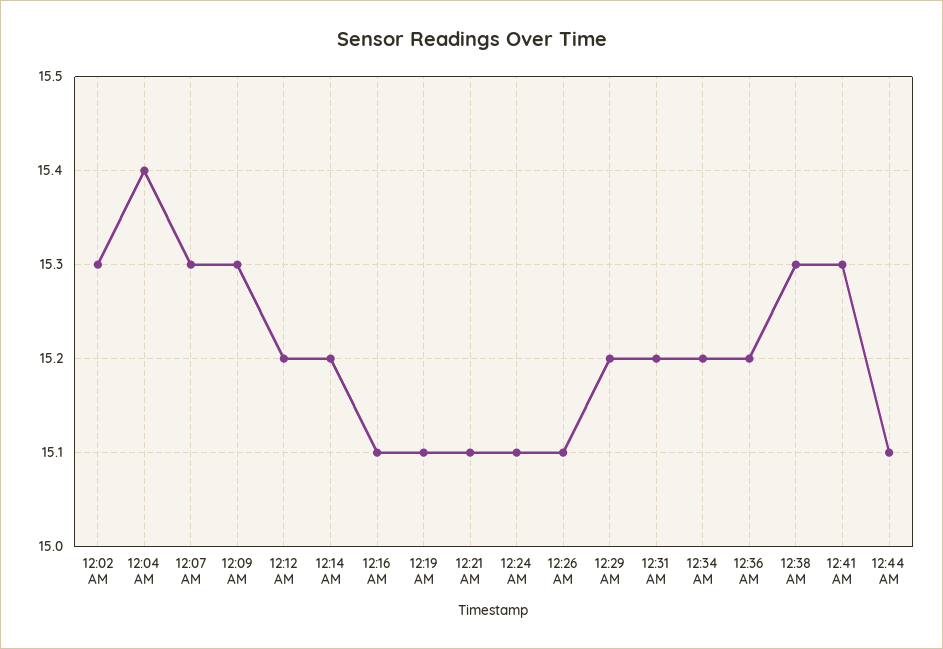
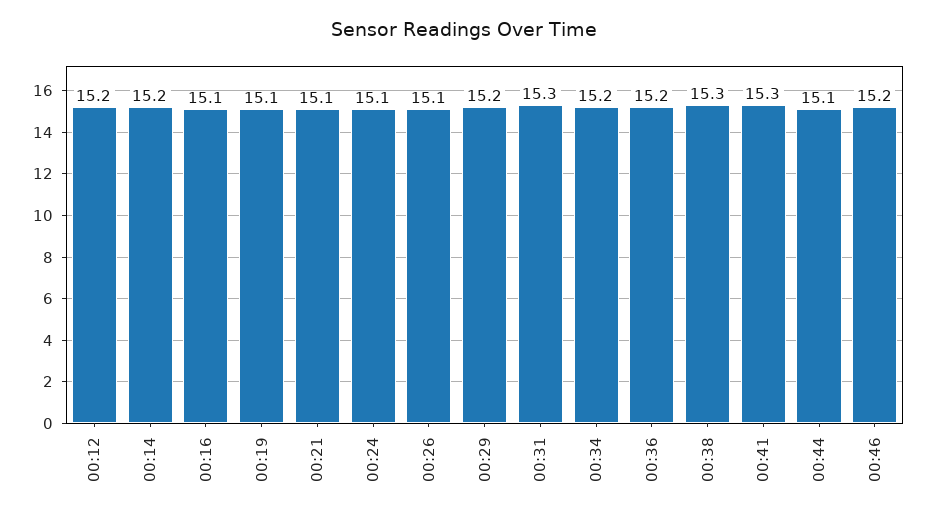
12:02 AM: 15.3 -> none
12:04 AM: 15.4 -> none
12:07 AM: 15.3 -> none
12:09 AM: 15.3 -> none
12:31 AM: 15.2 -> 15.3
00:46: none -> 15.2

